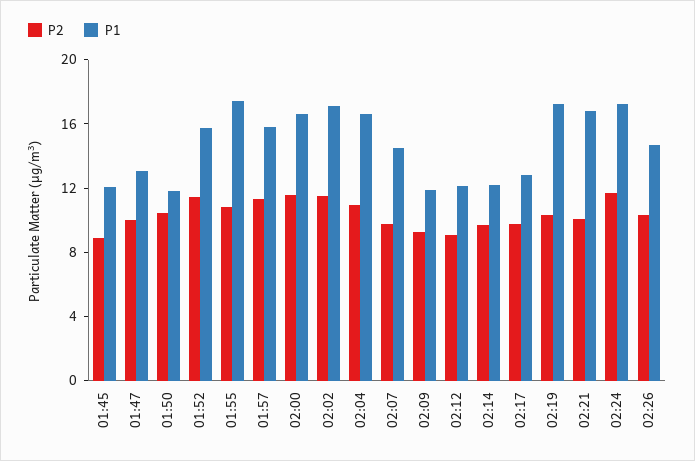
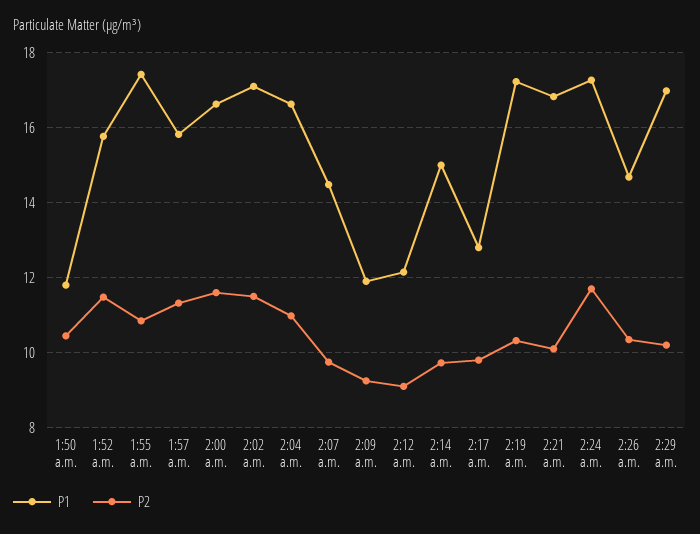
P2, 01:45: 9 -> none
P1, 01:45: 12 -> none
P2, 01:47: 10 -> none
P1, 01:47: 13 -> none
P1, 02:14: 12 -> 15
P1, 2:29 a.m.: none -> 17
P2, 2:29 a.m.: none -> 10.2

